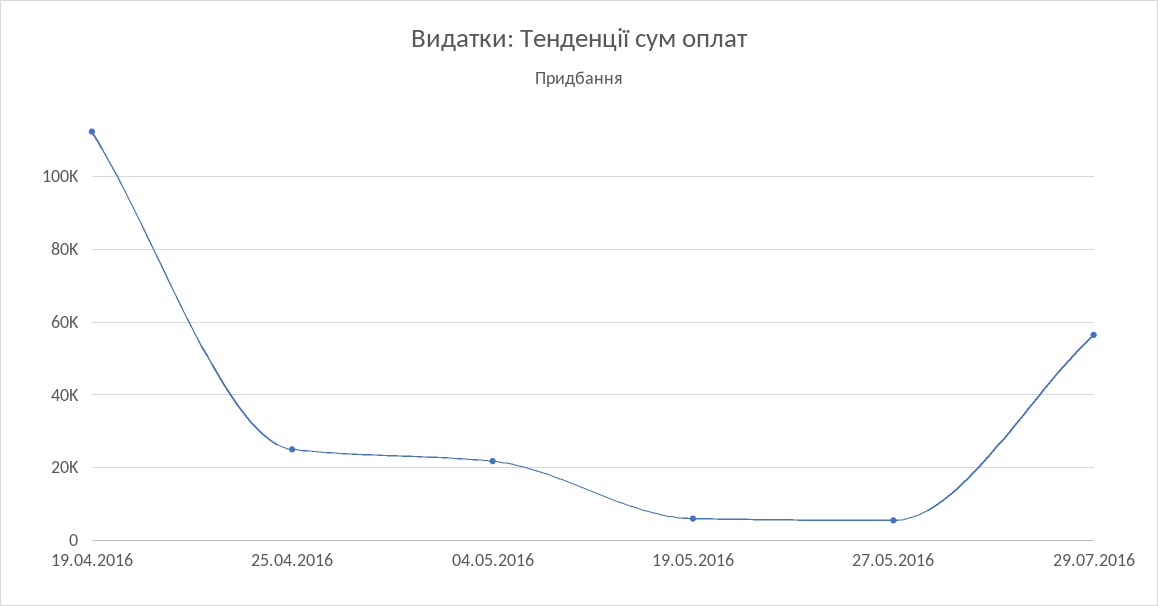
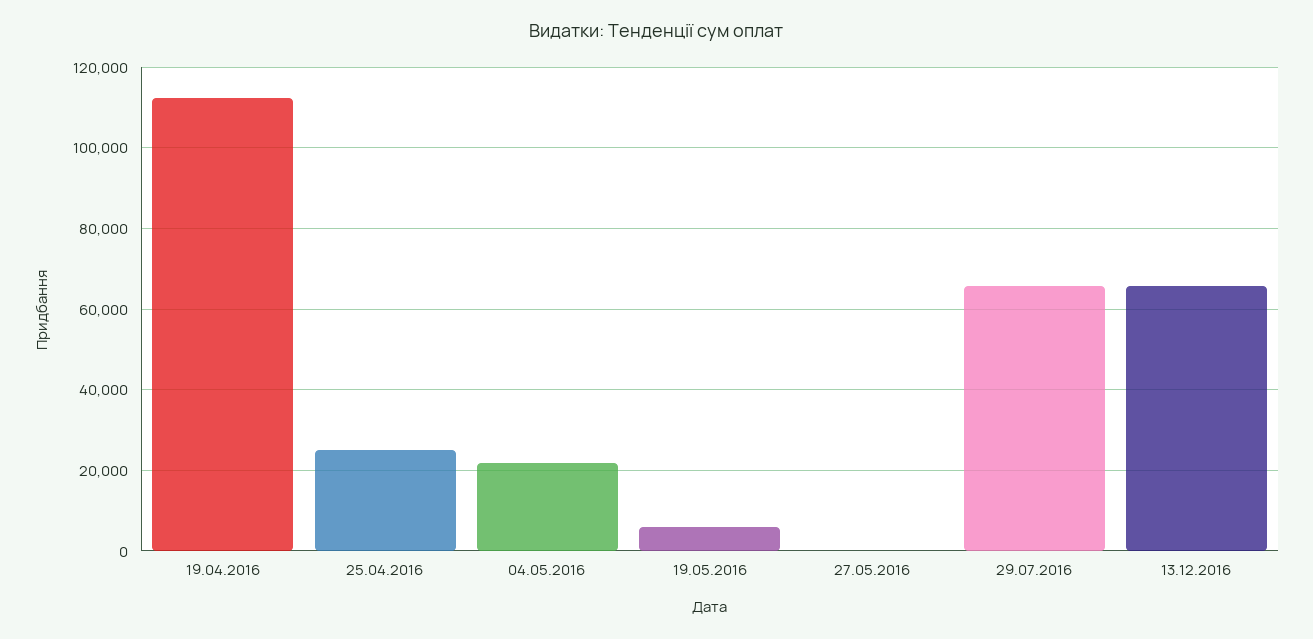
27.05.2016: 6000 -> 0
29.07.2016: 56000 -> 66000
13.12.2016: none -> 66000

